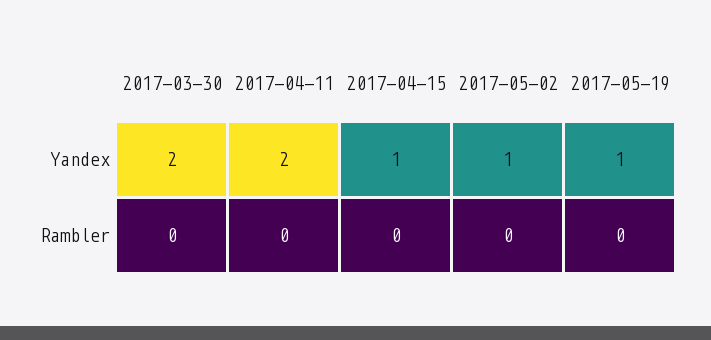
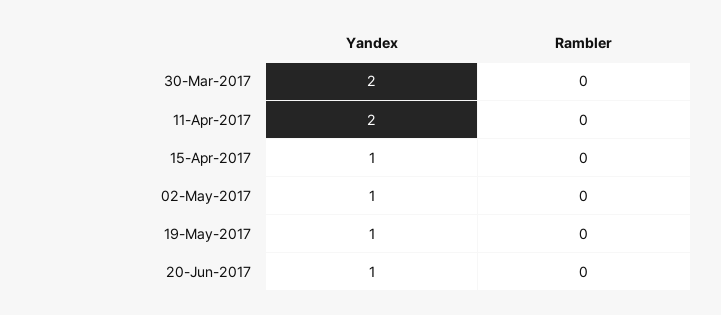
20-Jun-2017, Yandex: none -> 1
20-Jun-2017, Rambler: none -> 0

